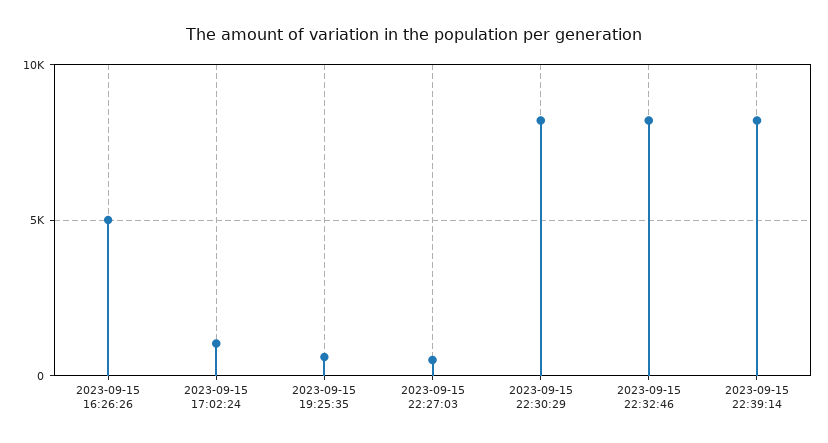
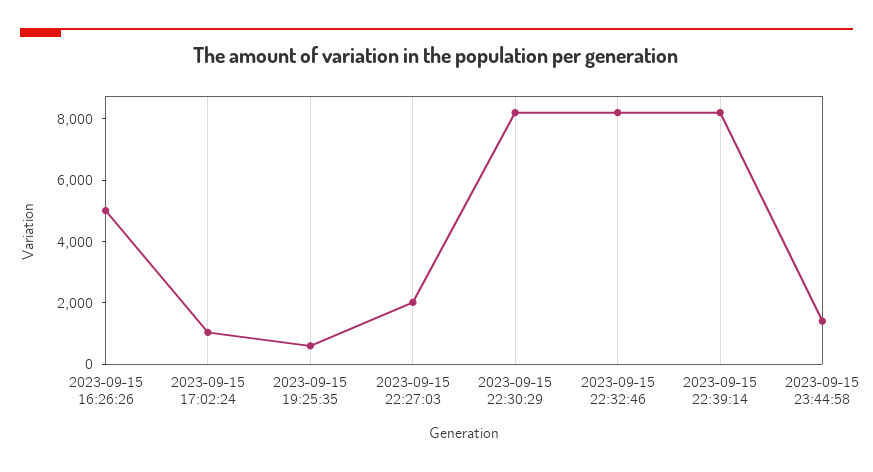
2023-09-15 22:27:03: 500 -> 2000
2023-09-15 23:44:58: none -> 1500

